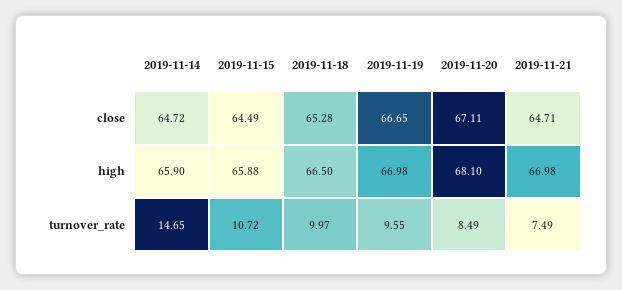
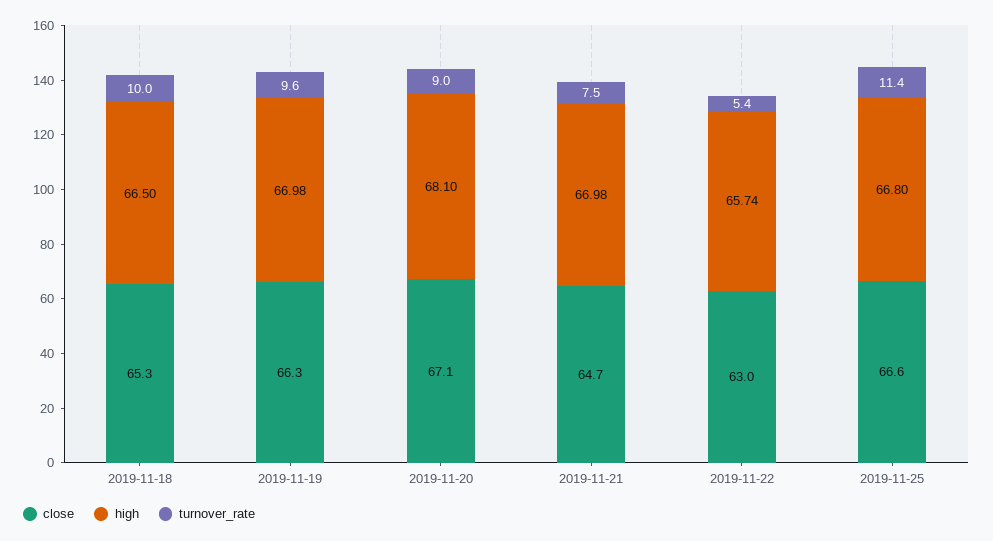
close, 2019-11-14: 64.72 -> none
close, 2019-11-15: 64.49 -> none
close, 2019-11-19: 66.65 -> 66.3
high, 2019-11-14: 65.9 -> none
high, 2019-11-15: 65.88 -> none
turnover_rate, 2019-11-14: 14.65 -> none
turnover_rate, 2019-11-15: 10.72 -> none
turnover_rate, 2019-11-20: 8.49 -> 9
close, 2019-11-22: none -> 63
high, 2019-11-22: none -> 65.74
turnover_rate, 2019-11-22: none -> 5.4
close, 2019-11-25: none -> 66.6
high, 2019-11-25: none -> 66.8
turnover_rate, 2019-11-25: none -> 11.4

